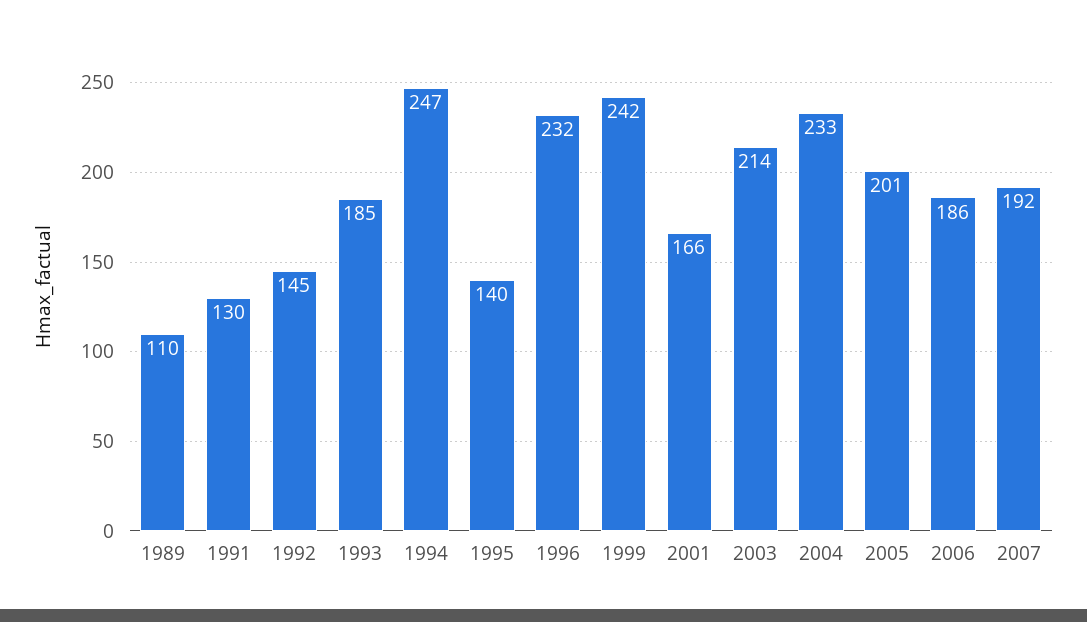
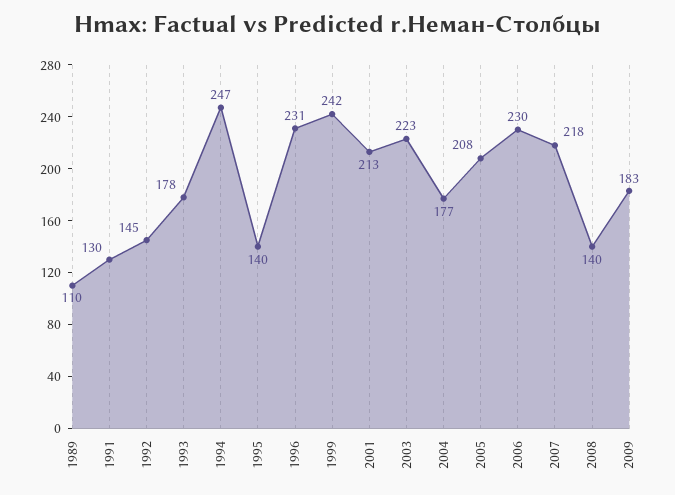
1993: 185 -> 178
1996: 232 -> 231
2001: 166 -> 213
2003: 214 -> 223
2004: 233 -> 177
2005: 201 -> 208
2006: 186 -> 230
2007: 192 -> 218
2008: none -> 140
2009: none -> 183

